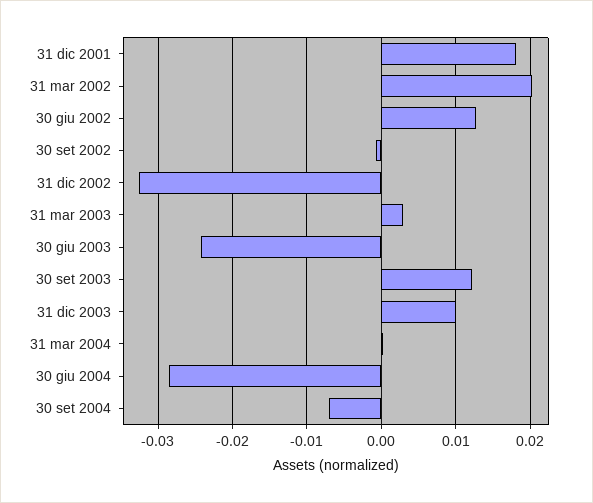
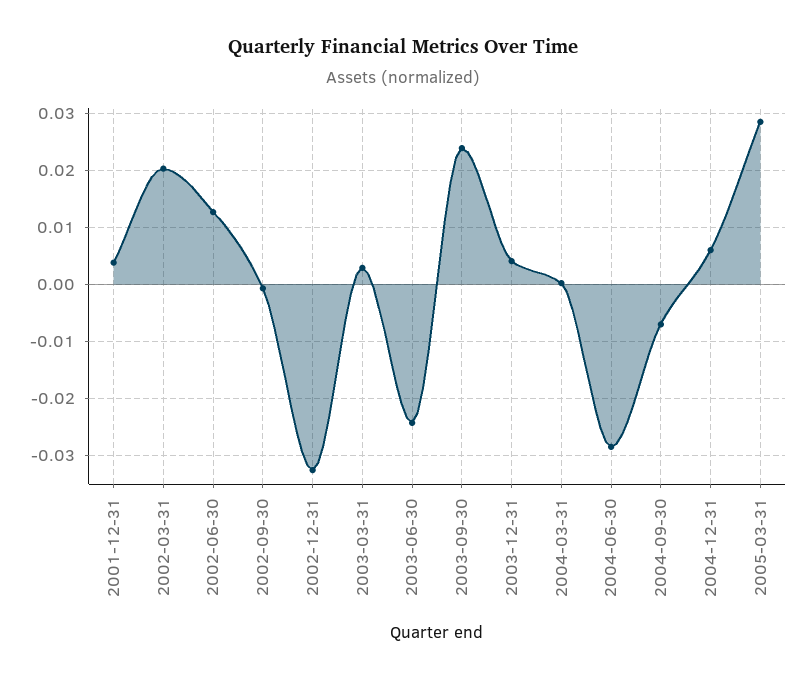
31 dic 2001: 0.018 -> 0.004
30 set 2003: 0.012 -> 0.024
31 dic 2003: 0.01 -> 0.004
2004-12-31: none -> 0.006
2005-03-31: none -> 0.028

